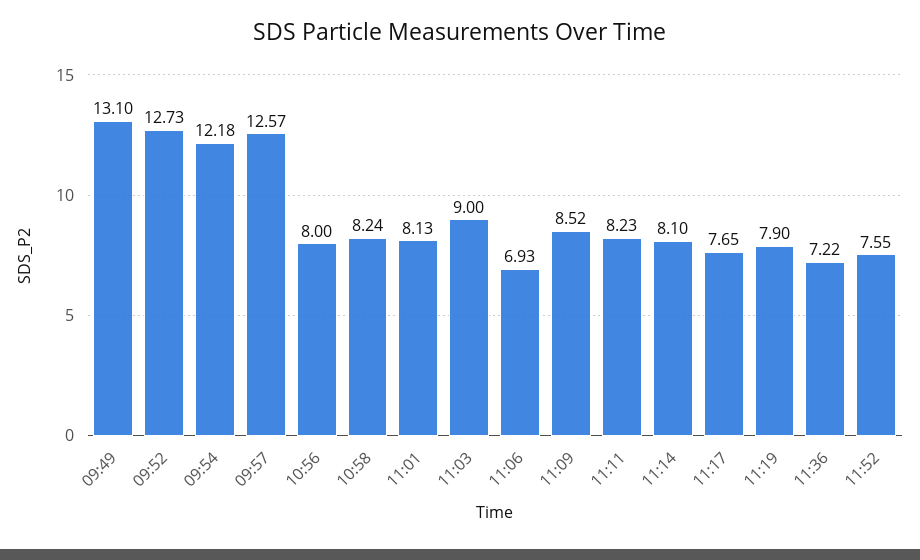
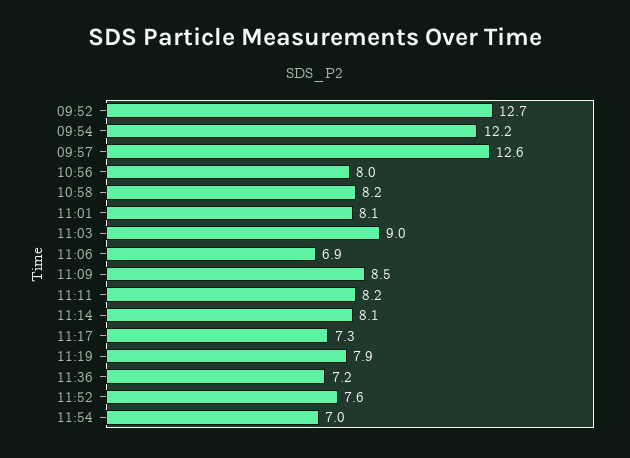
09:49: 13.1 -> none
11:17: 7.65 -> 7.3
11:54: none -> 7

